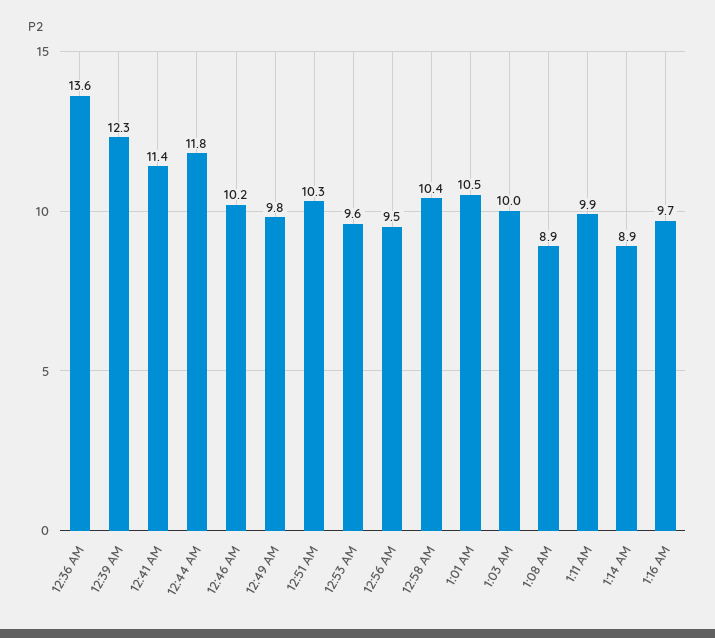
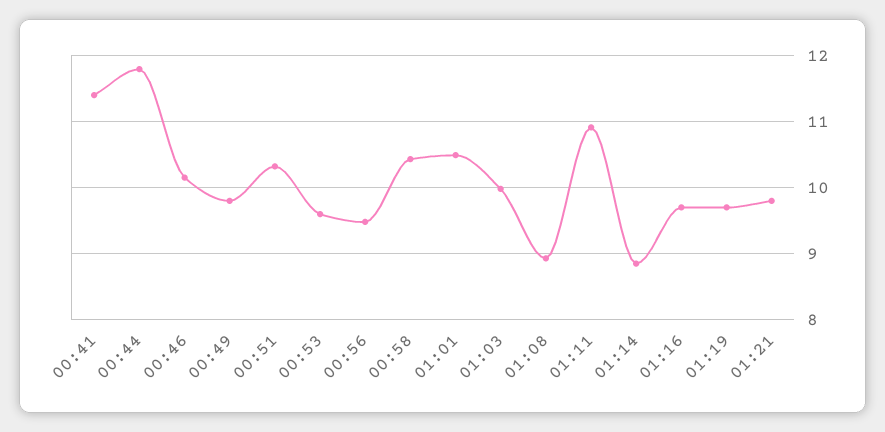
12:36 AM: 13.6 -> none
12:39 AM: 12.3 -> none
1:11 AM: 9.9 -> 10.9
01:19: none -> 9.7
01:21: none -> 9.8

